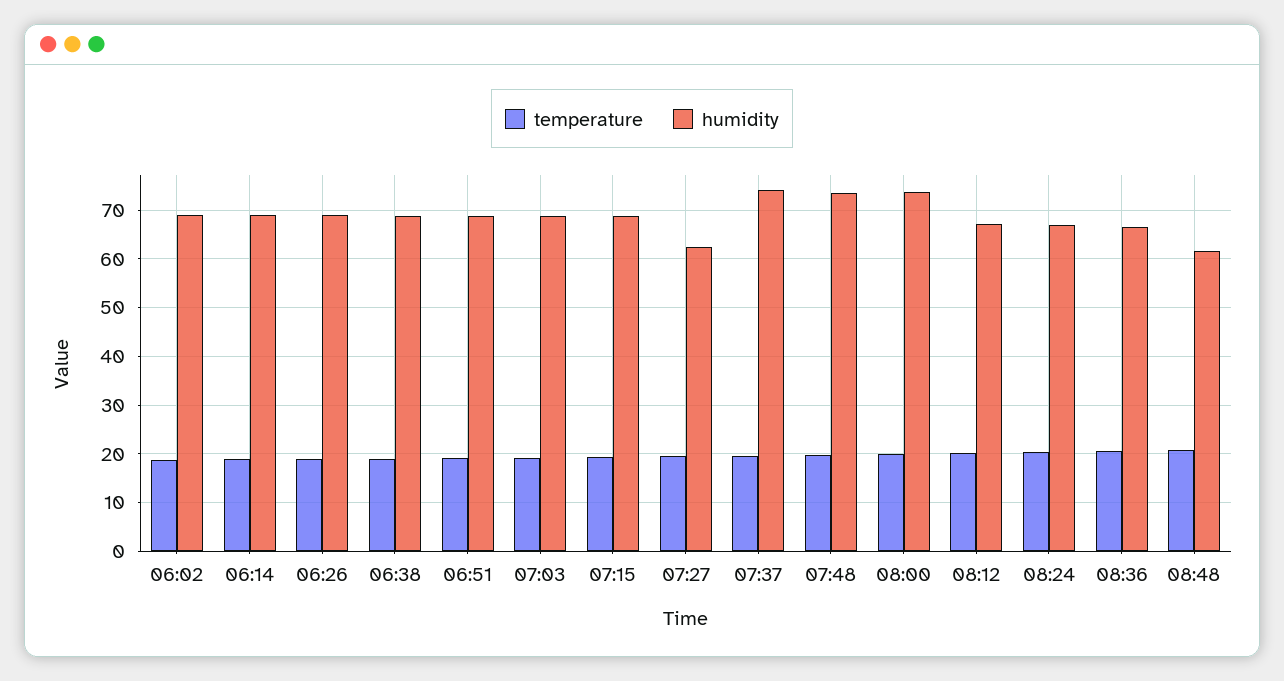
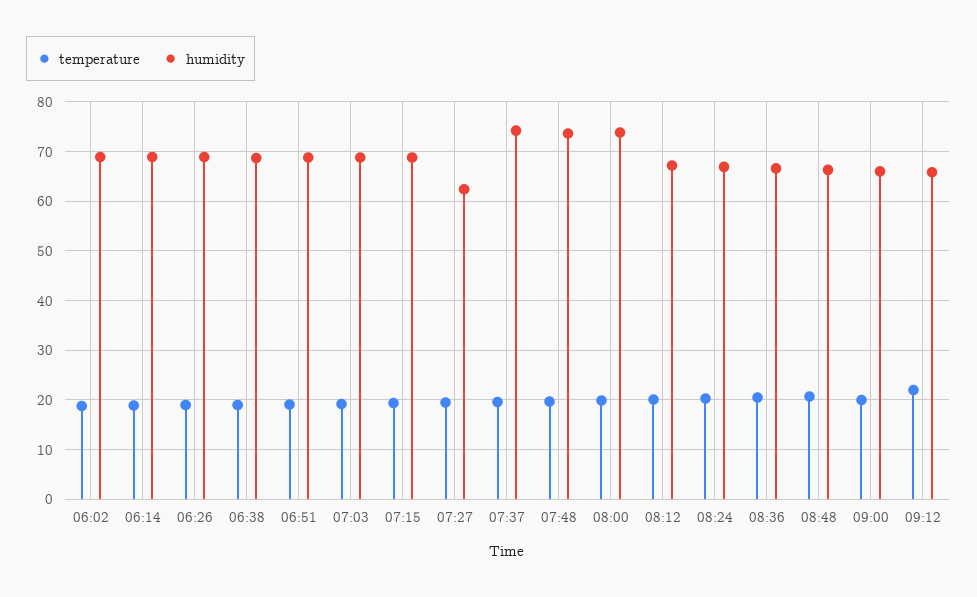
humidity, 08:48: 62 -> 66
temperature, 09:00: none -> 20
humidity, 09:00: none -> 66
temperature, 09:12: none -> 22
humidity, 09:12: none -> 66

